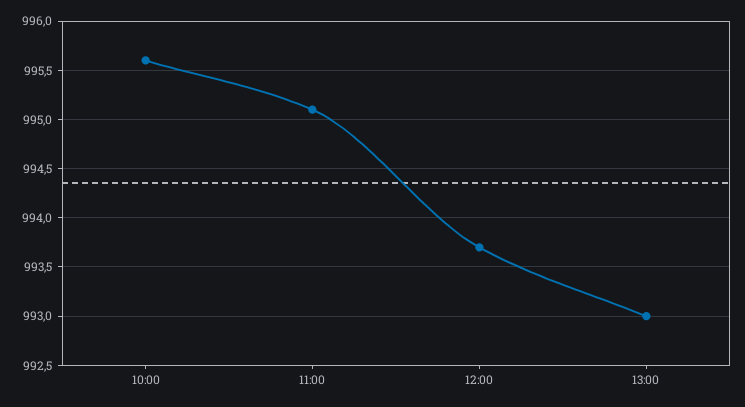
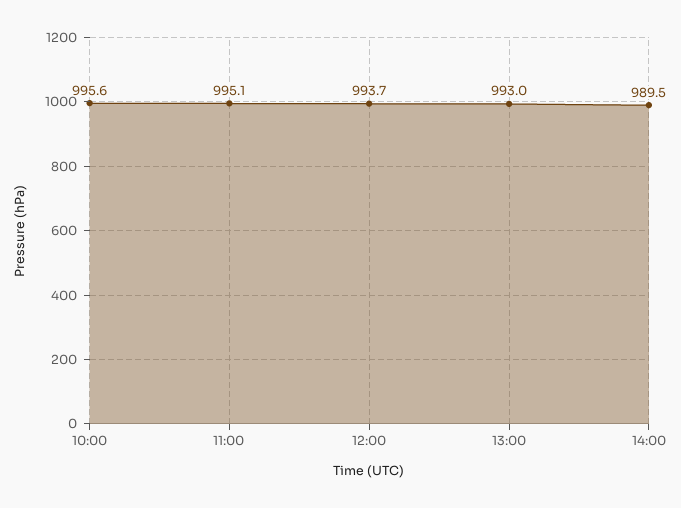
14:00: none -> 989.5

